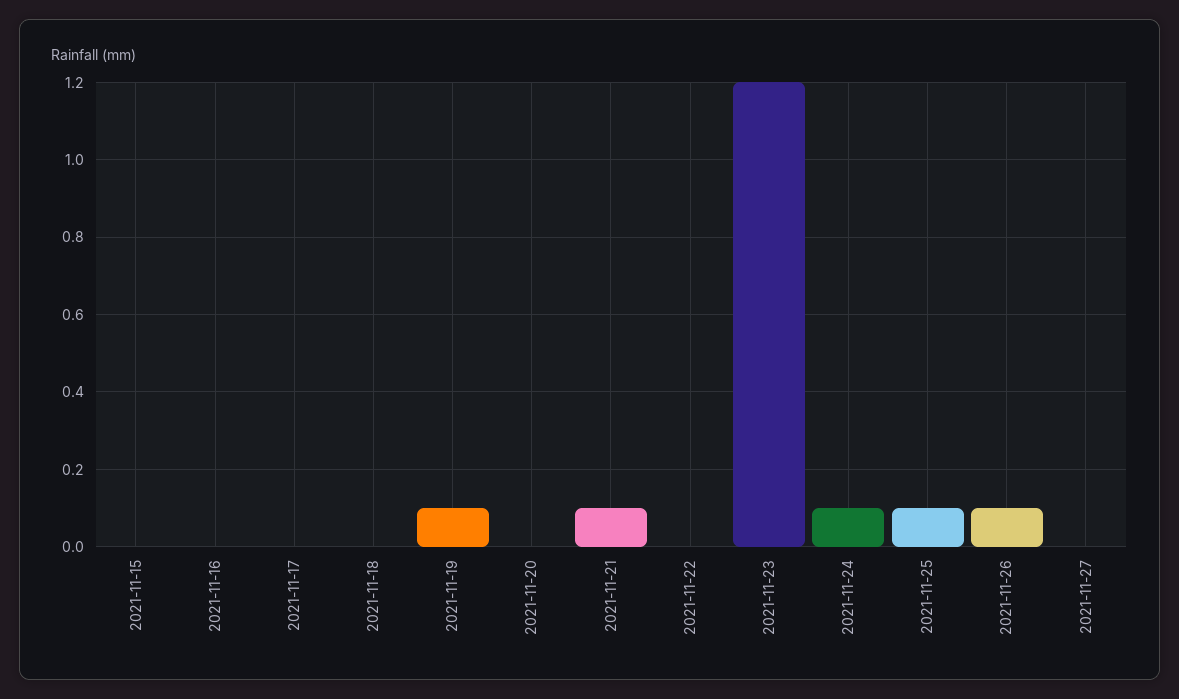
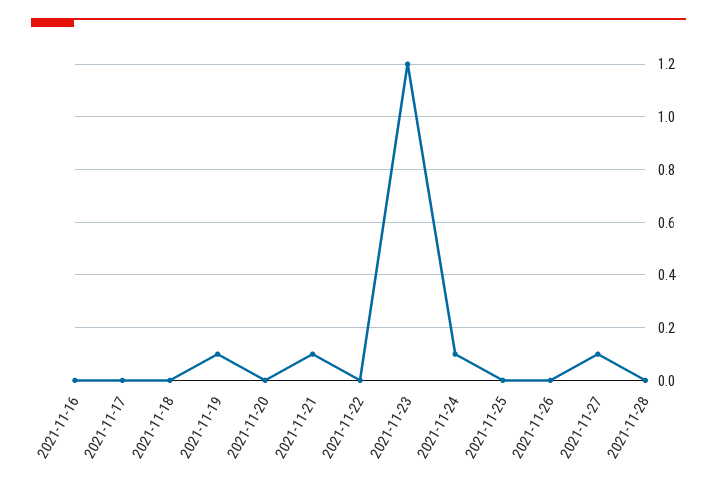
2021-11-15: 0 -> none
2021-11-25: 0.1 -> 0
2021-11-26: 0.1 -> 0
2021-11-27: 0 -> 0.1
2021-11-28: none -> 0

